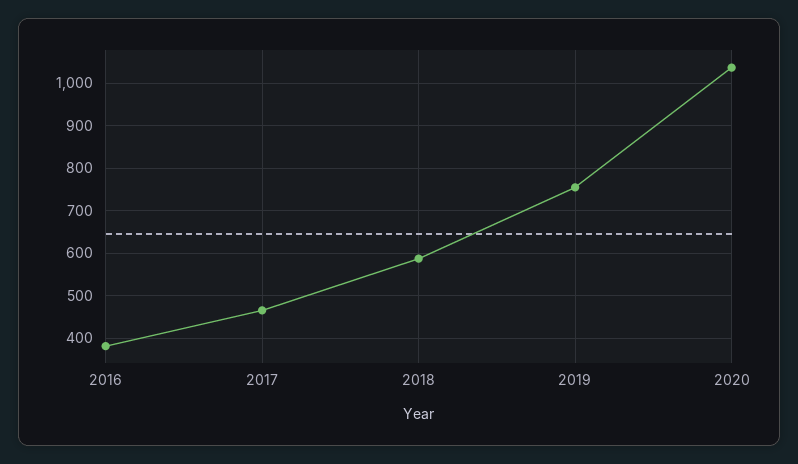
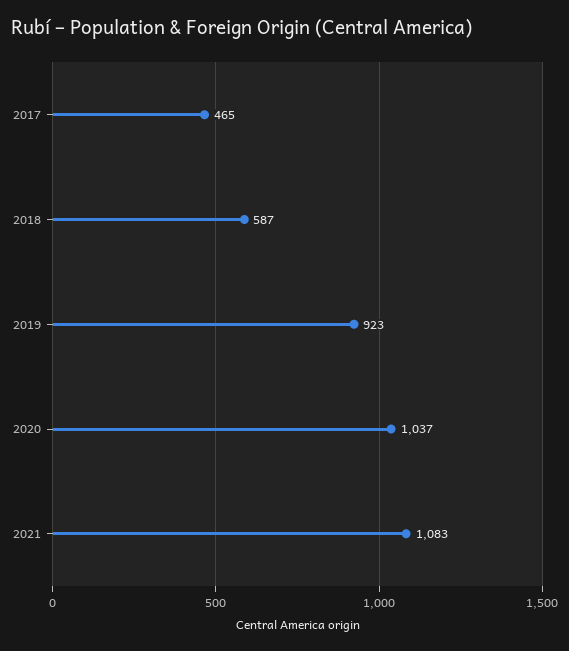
2016: 380 -> none
2019: 760 -> 923
2021: none -> 1083

